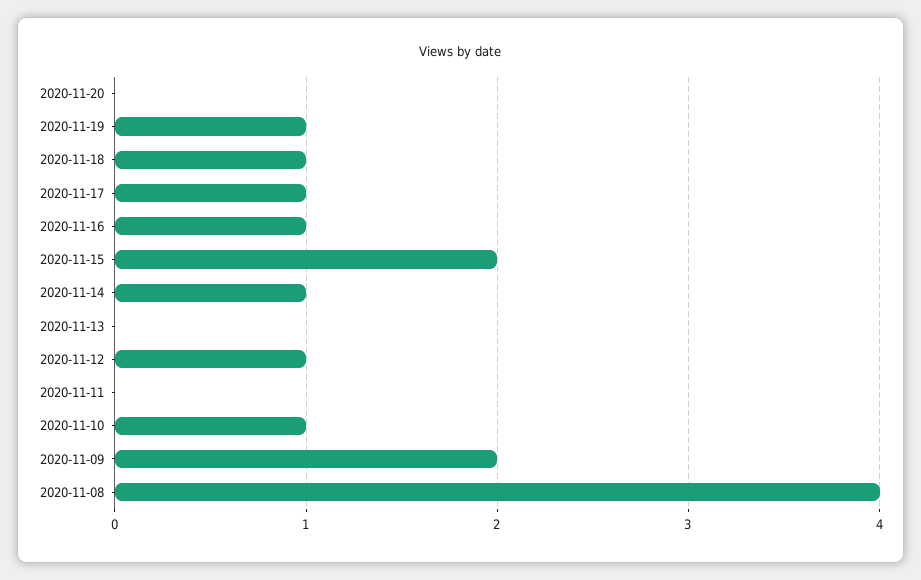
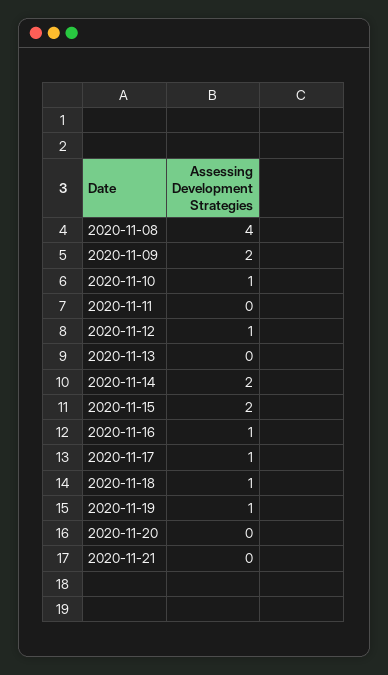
2020-11-14: 1 -> 2
2020-11-21: none -> 0

